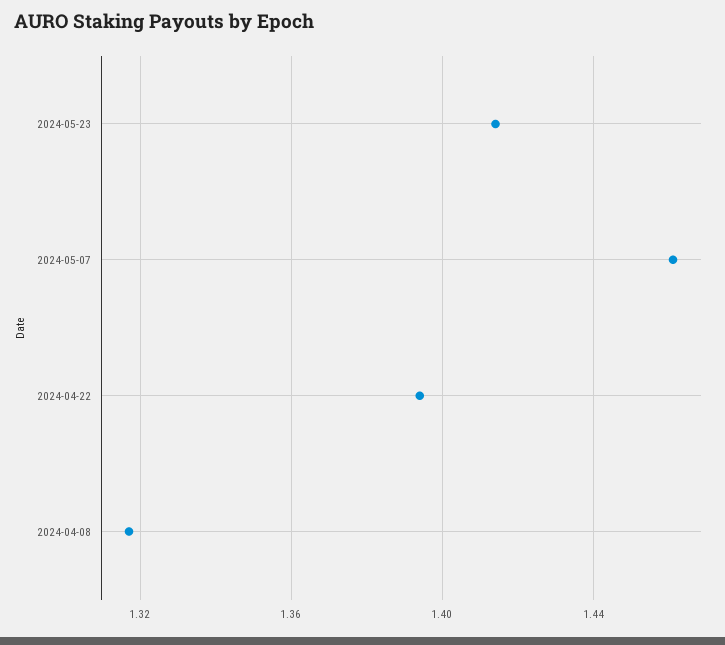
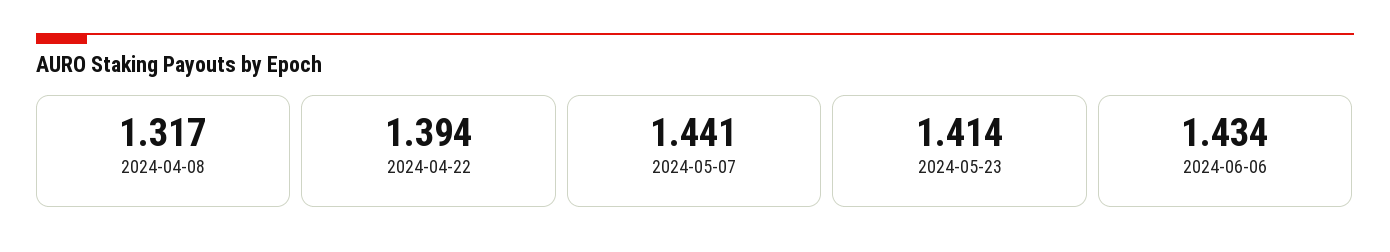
2024-05-07: 1.46 -> 1.441
2024-06-06: none -> 1.434

